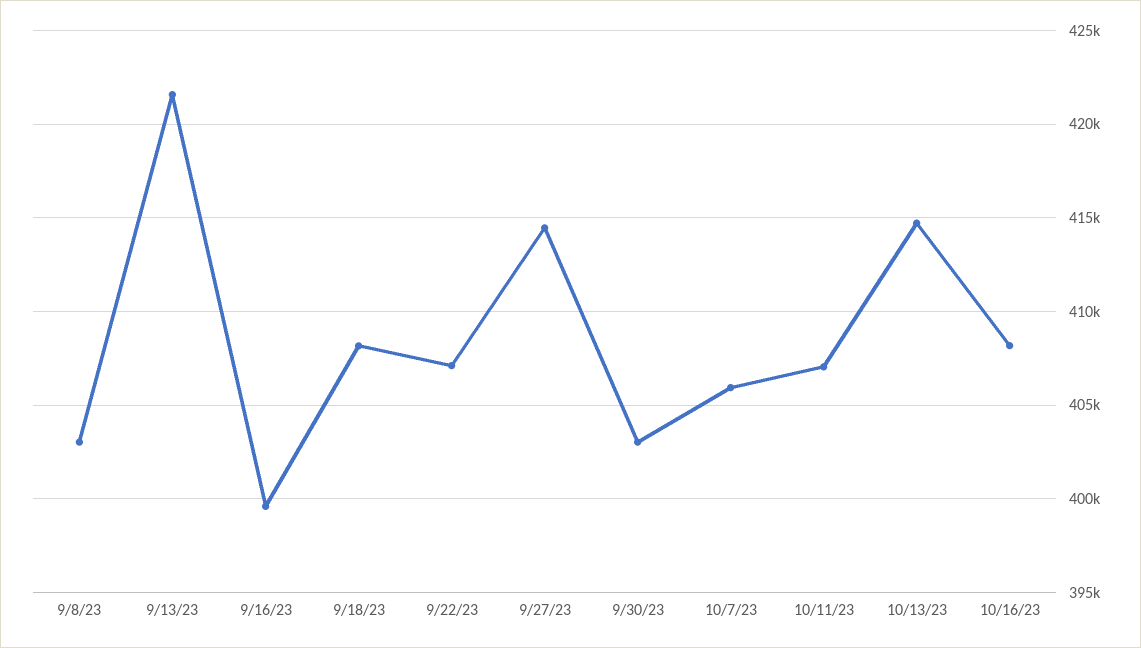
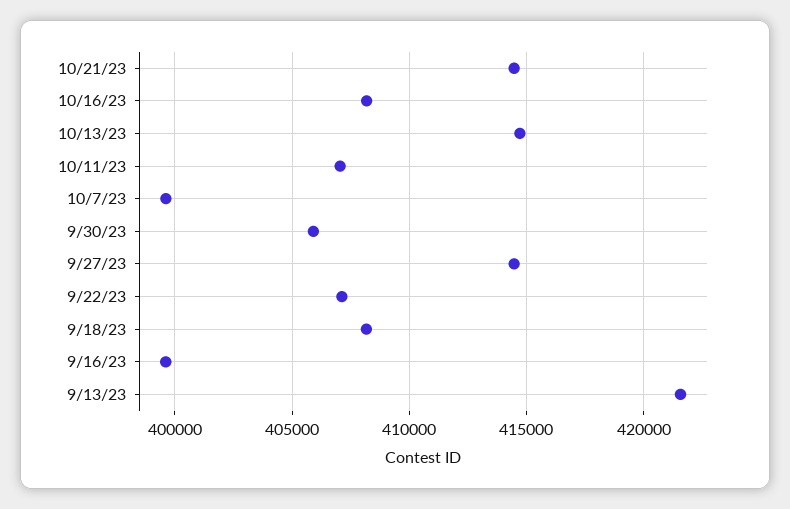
9/8/23: 403000 -> none
9/30/23: 403000 -> 406000
10/7/23: 406000 -> 399500
10/21/23: none -> 414500

